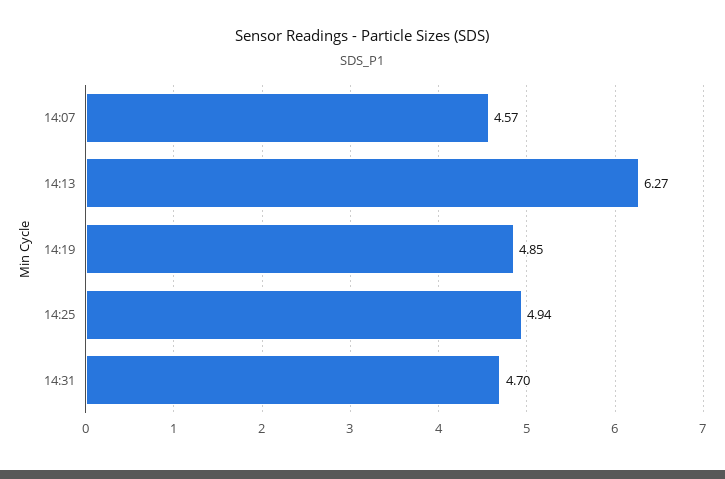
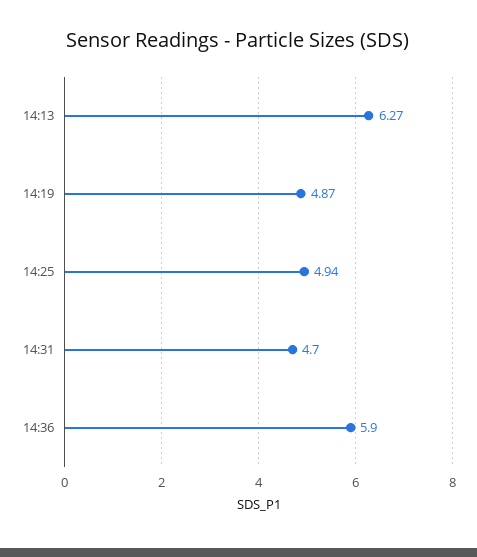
14:07: 4.57 -> none
14:19: 4.85 -> 4.87
14:36: none -> 5.9

